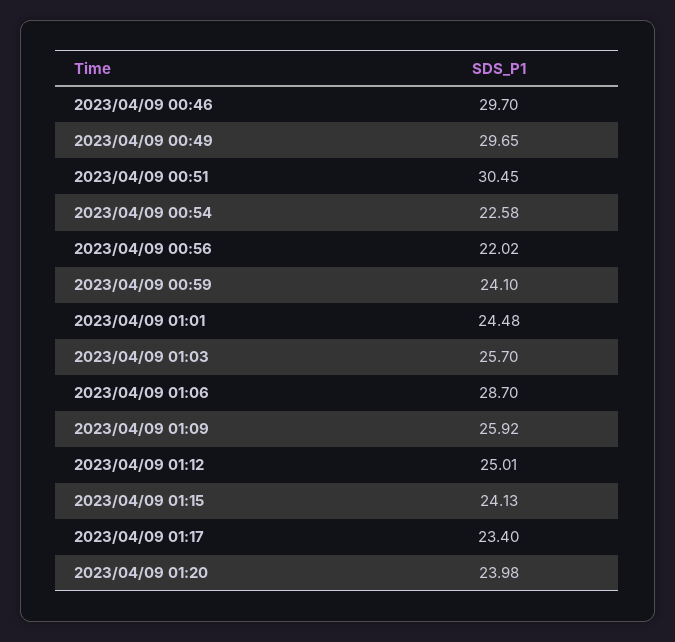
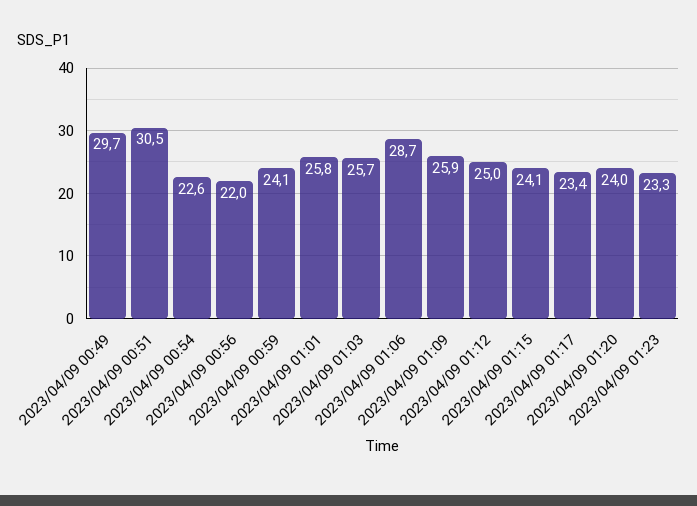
2023/04/09 00:46: 29.7 -> none
2023/04/09 01:01: 24.48 -> 25.8
2023/04/09 01:23: none -> 23.3

